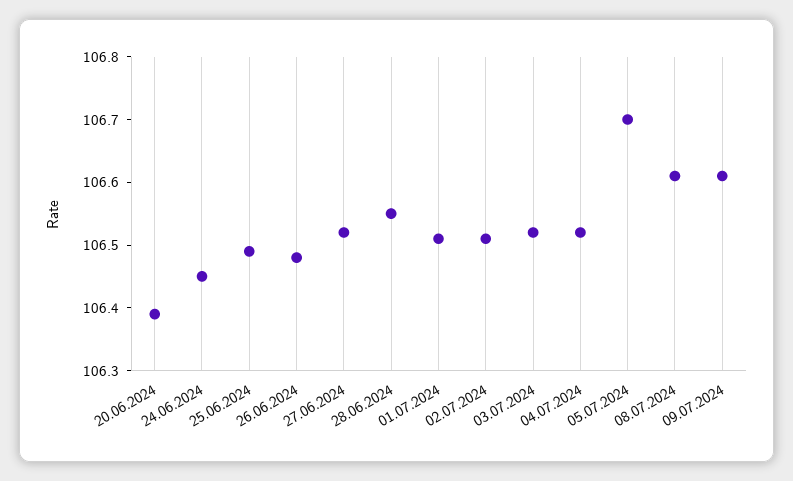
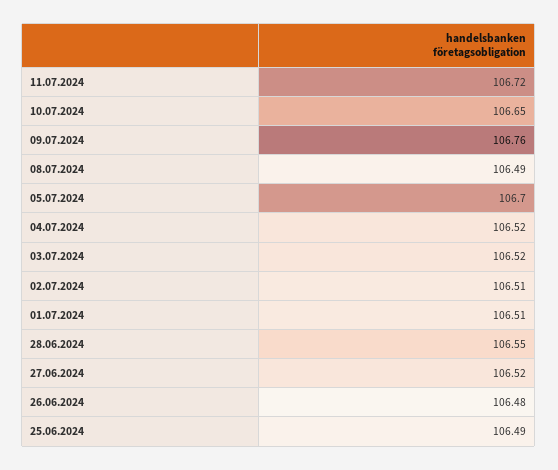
20.06.2024: 106.4 -> none
24.06.2024: 106.45 -> none
08.07.2024: 106.6 -> 106.49
09.07.2024: 106.6 -> 106.76
11.07.2024: none -> 106.72
10.07.2024: none -> 106.65

